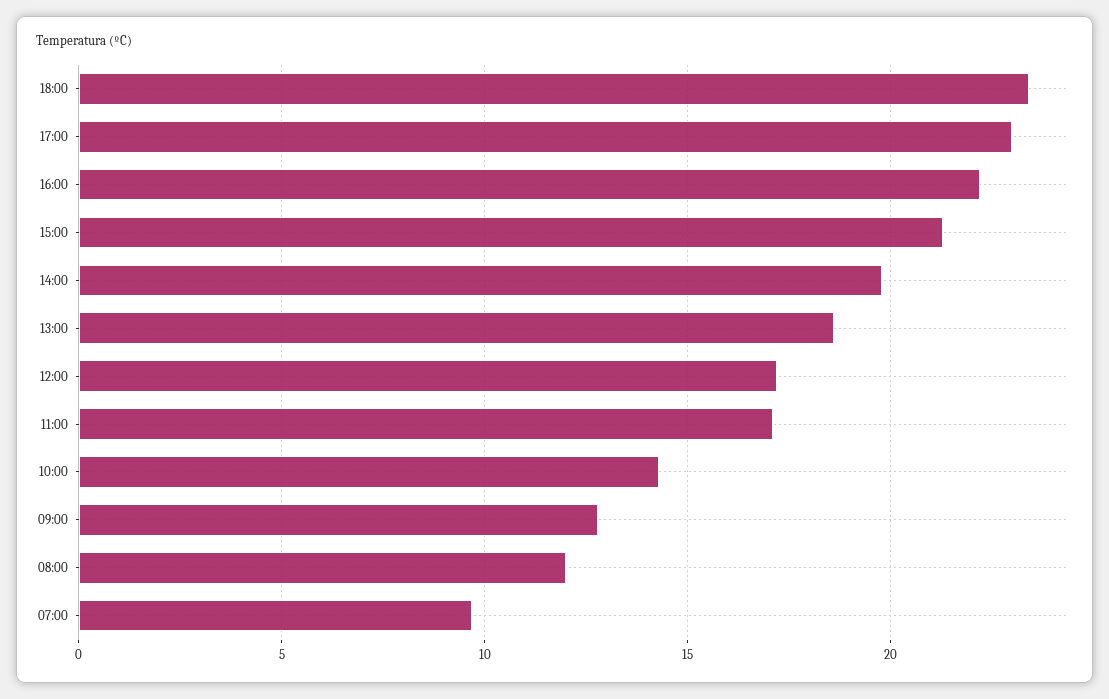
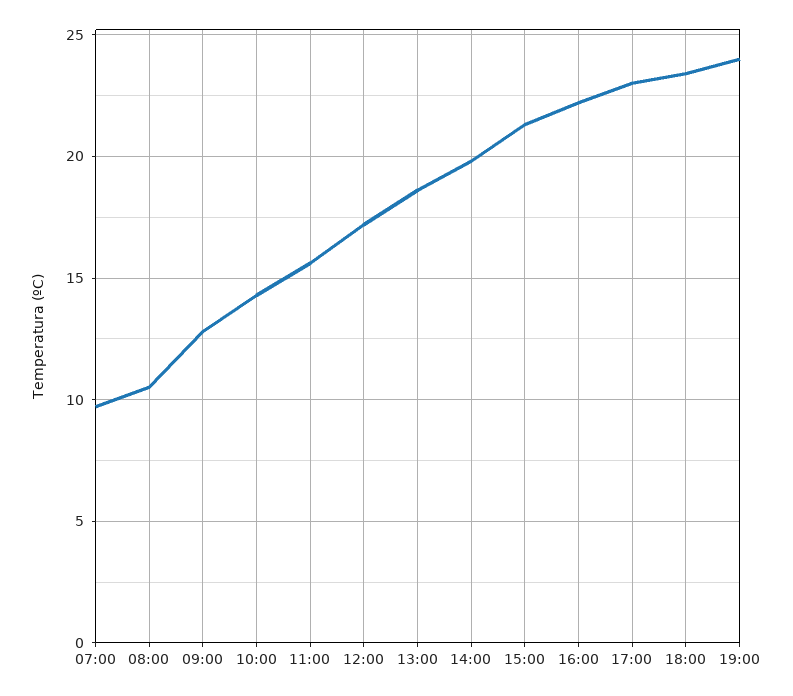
11:00: 17 -> 15.5
08:00: 12 -> 10.5
19:00: none -> 24

